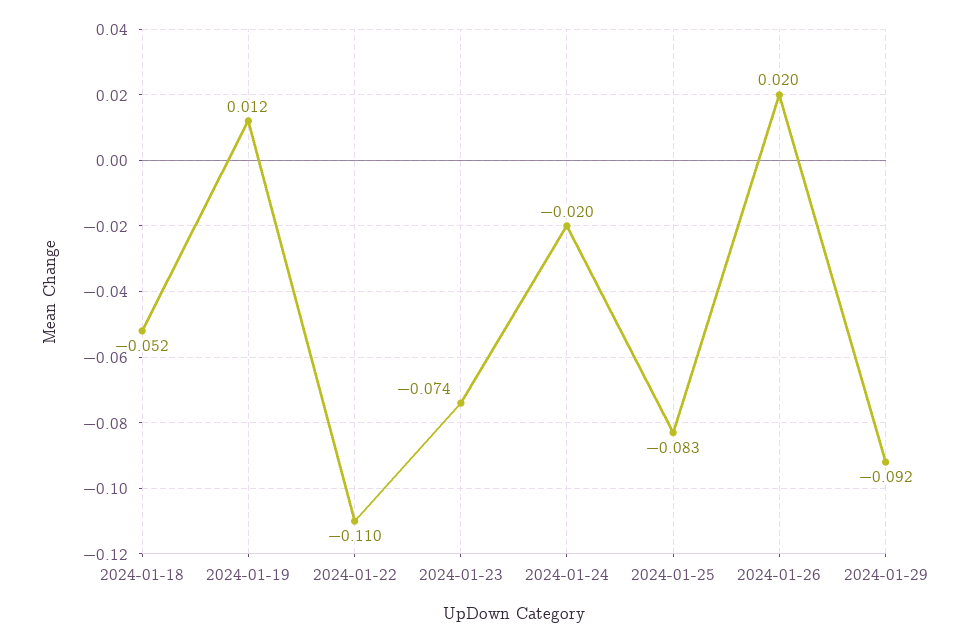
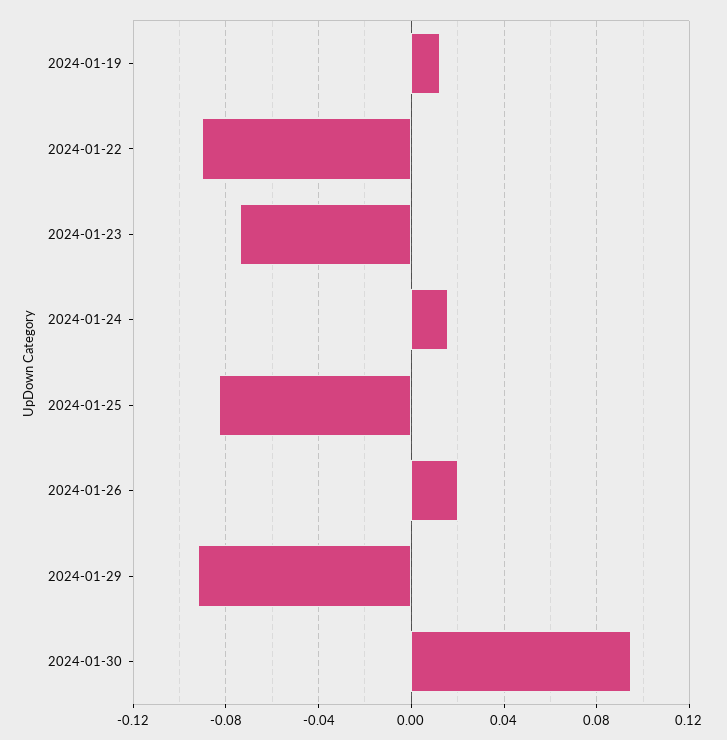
2024-01-18: -0.052 -> none
2024-01-22: -0.11 -> -0.09
2024-01-24: -0.02 -> 0.015
2024-01-30: none -> 0.095

